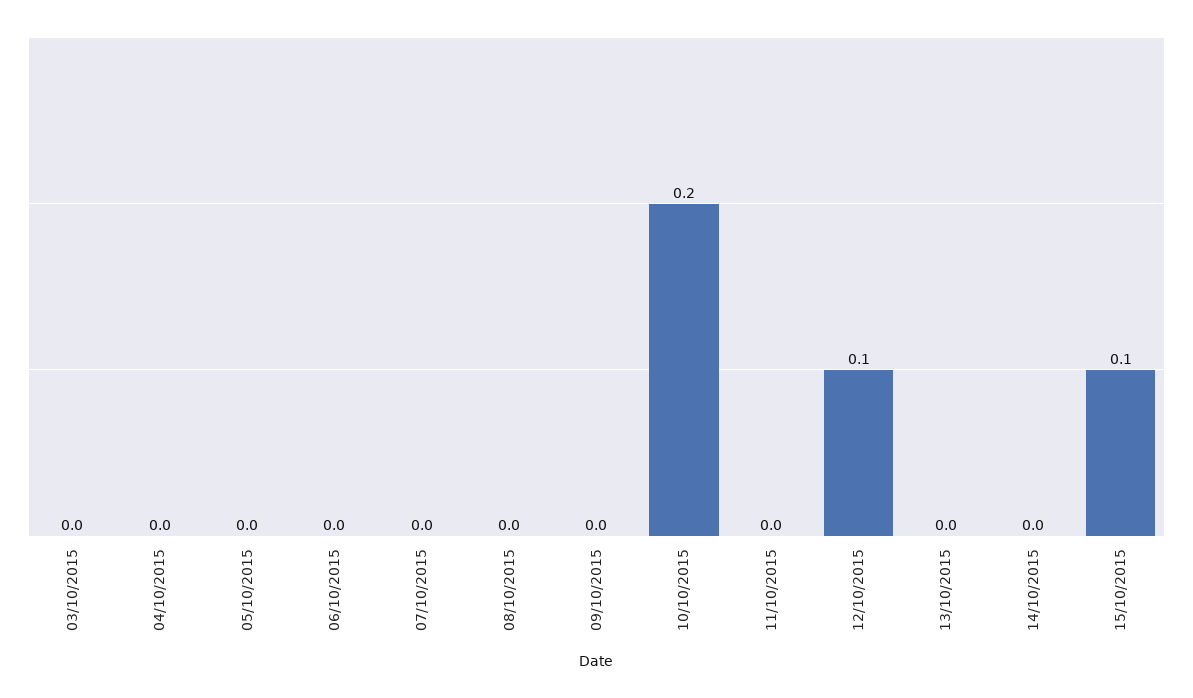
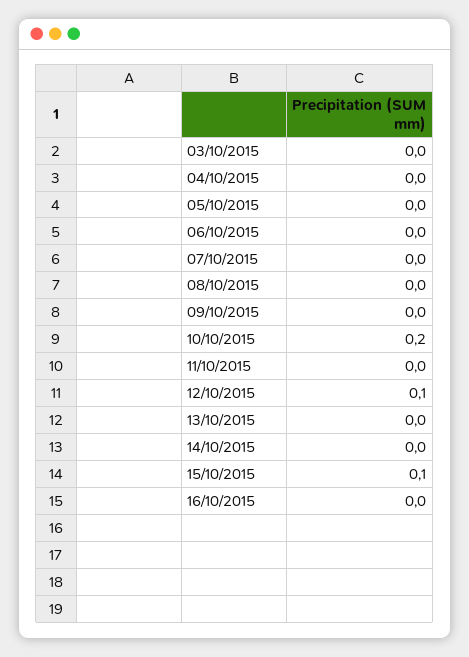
16/10/2015: none -> 0

